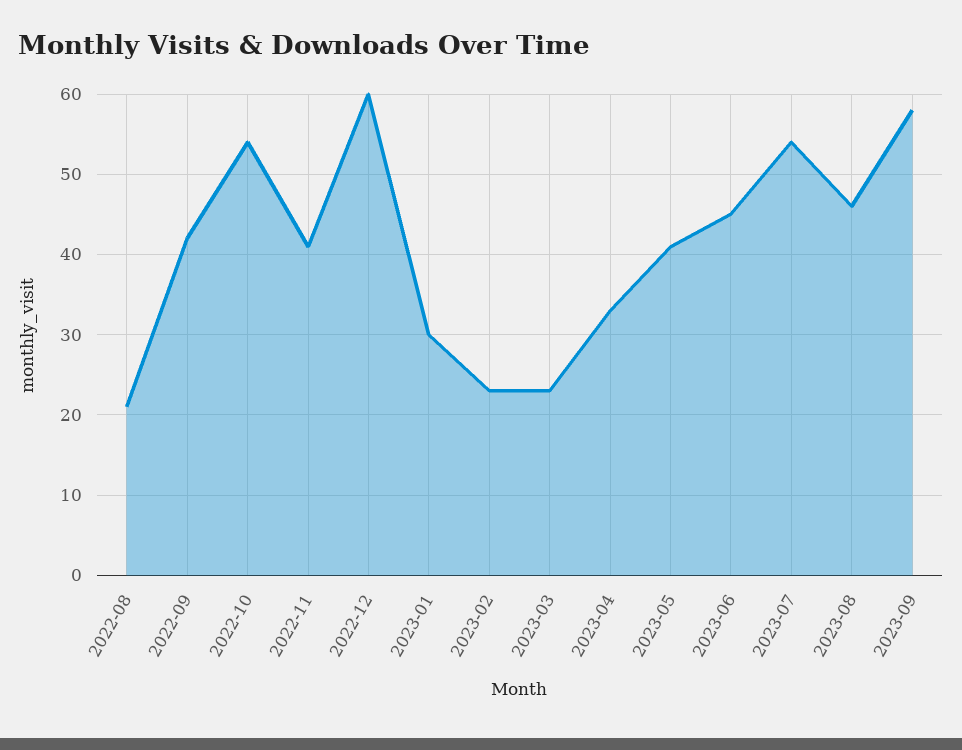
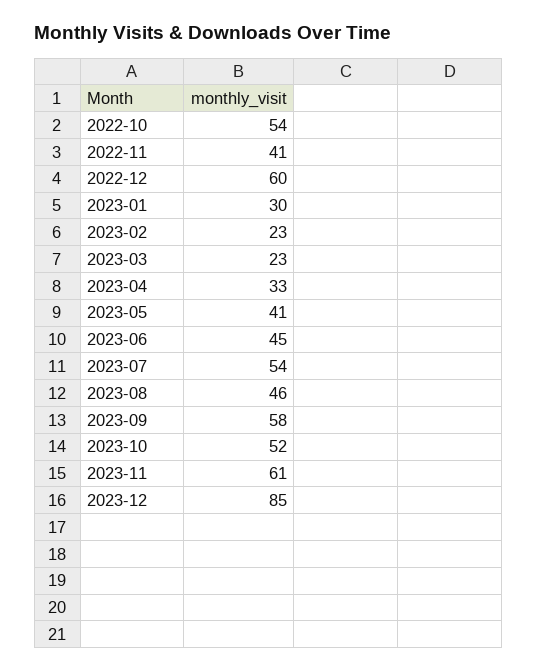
2022-08: 21 -> none
2022-09: 42 -> none
2023-10: none -> 52
2023-11: none -> 61
2023-12: none -> 85

